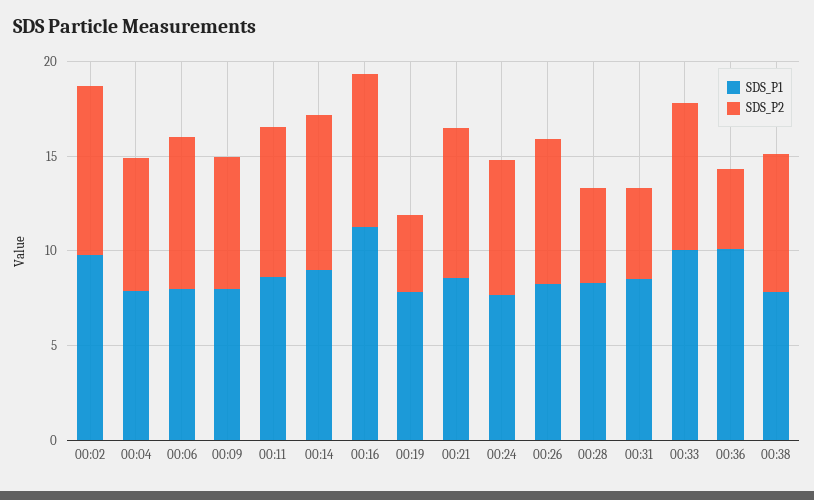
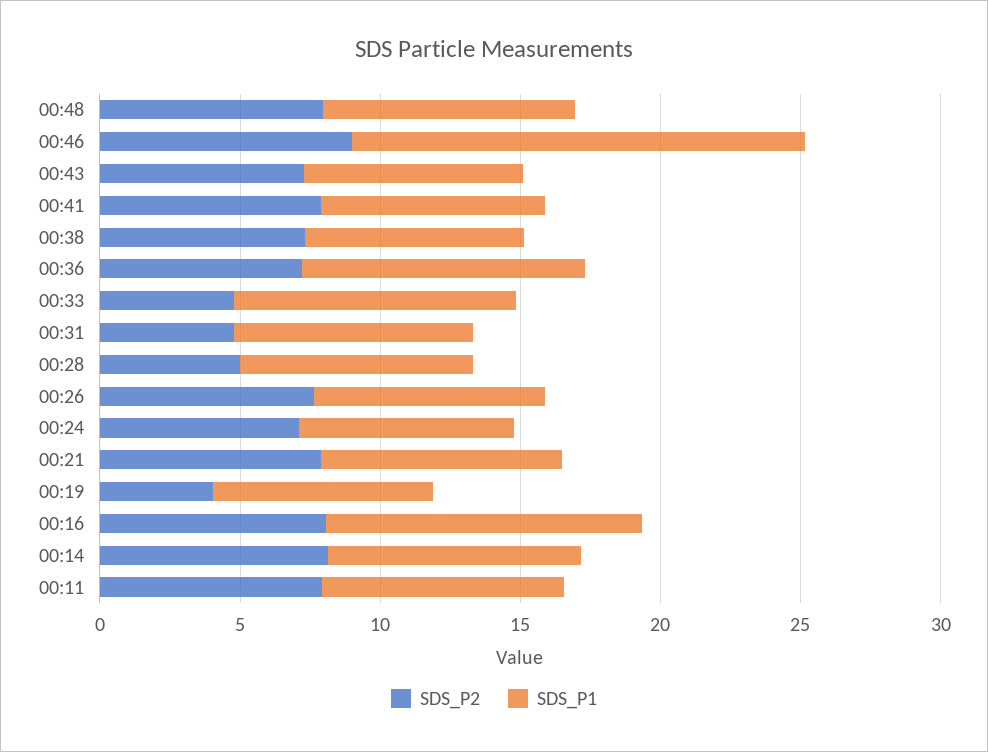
SDS_P1, 00:02: 10 -> none
SDS_P2, 00:02: 9 -> none
SDS_P1, 00:04: 8 -> none
SDS_P2, 00:04: 7 -> none
SDS_P1, 00:06: 8 -> none
SDS_P2, 00:06: 8 -> none
SDS_P1, 00:09: 8 -> none
SDS_P2, 00:09: 7 -> none
SDS_P2, 00:33: 8 -> 5
SDS_P2, 00:36: 4 -> 7
SDS_P2, 00:48: none -> 8
SDS_P1, 00:48: none -> 9
SDS_P2, 00:46: none -> 9
SDS_P1, 00:46: none -> 16
SDS_P2, 00:43: none -> 7
SDS_P1, 00:43: none -> 8
SDS_P2, 00:41: none -> 8
SDS_P1, 00:41: none -> 8

